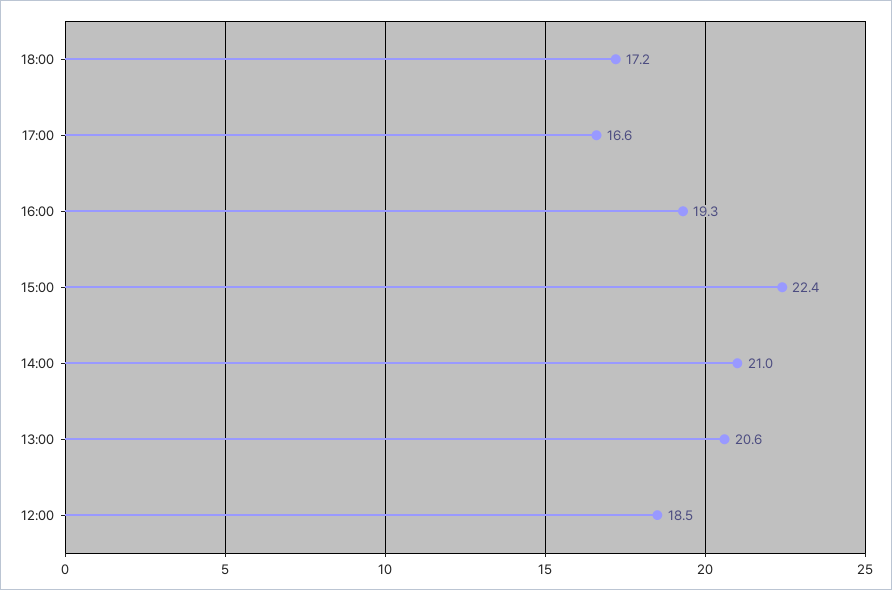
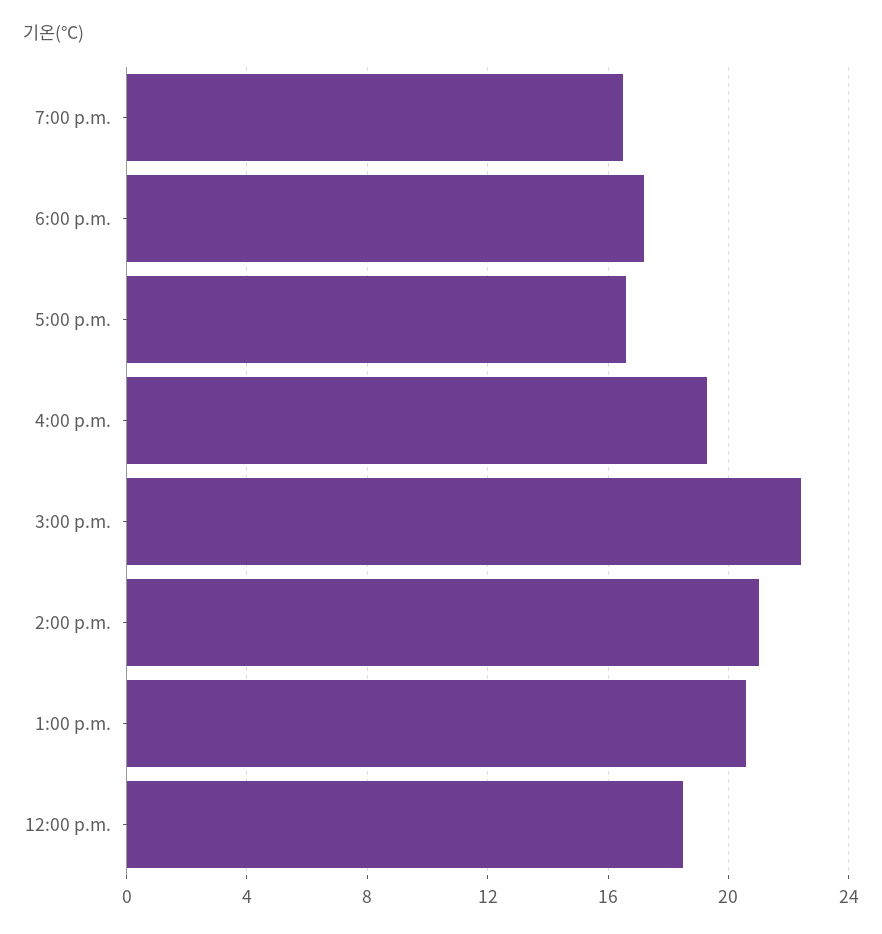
7:00 p.m.: none -> 16.5

